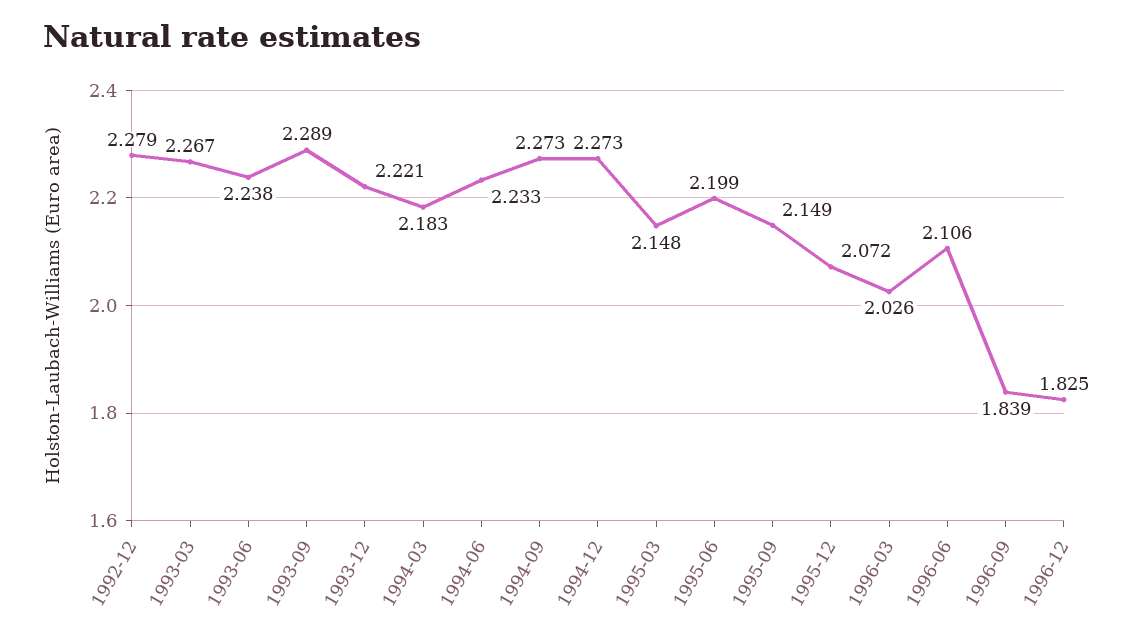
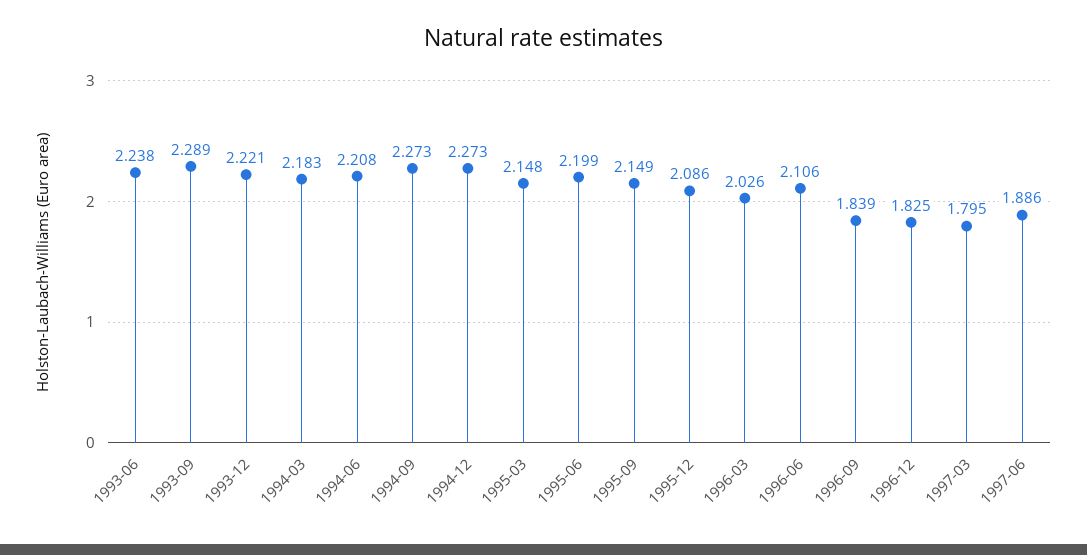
1992-12: 2.279 -> none
1993-03: 2.267 -> none
1994-06: 2.233 -> 2.208
1995-12: 2.072 -> 2.086
1997-03: none -> 1.795
1997-06: none -> 1.886

